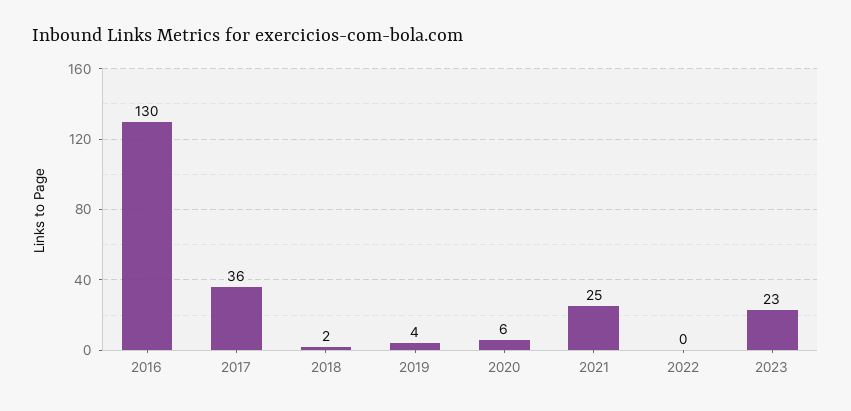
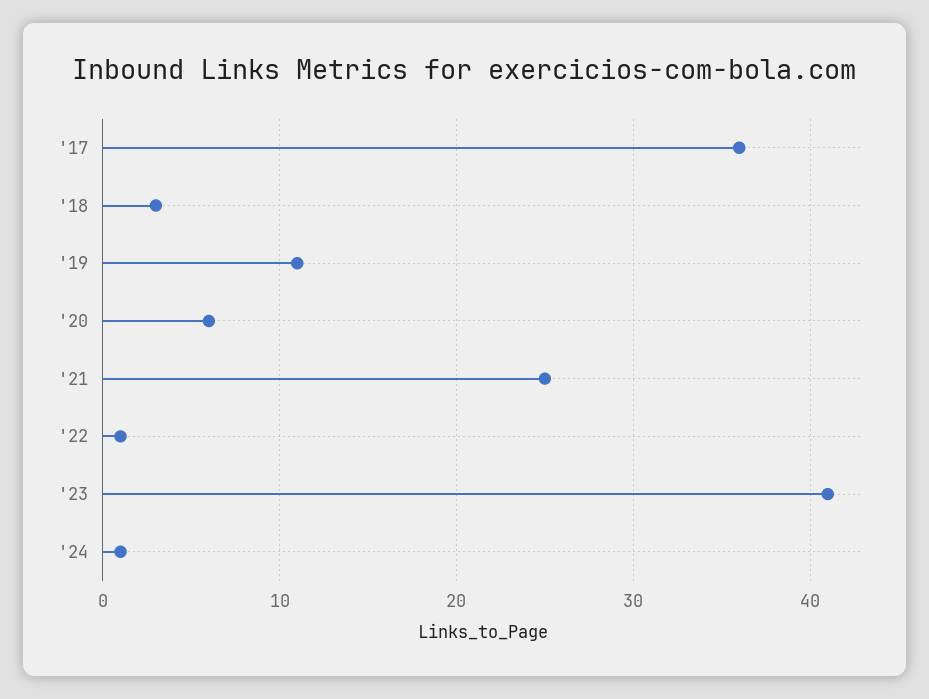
2016: 130 -> none
2018: 2 -> 3
2019: 4 -> 11
2022: 0 -> 1
2023: 23 -> 41
'24: none -> 1

